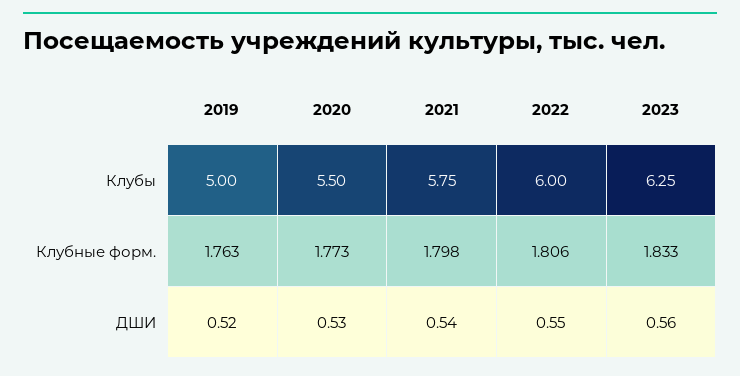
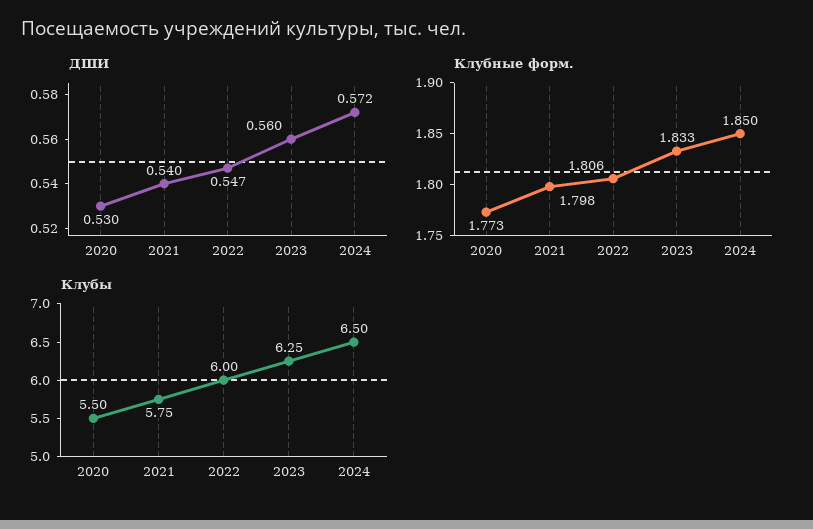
Клубы, 2019: 5 -> none
Клубные форм., 2019: 1.763 -> none
ДШИ, 2019: 0.52 -> none
ДШИ, 2022: 0.55 -> 0.547
ДШИ, 2024: none -> 0.572
Клубные форм., 2024: none -> 1.85
Клубы, 2024: none -> 6.5

